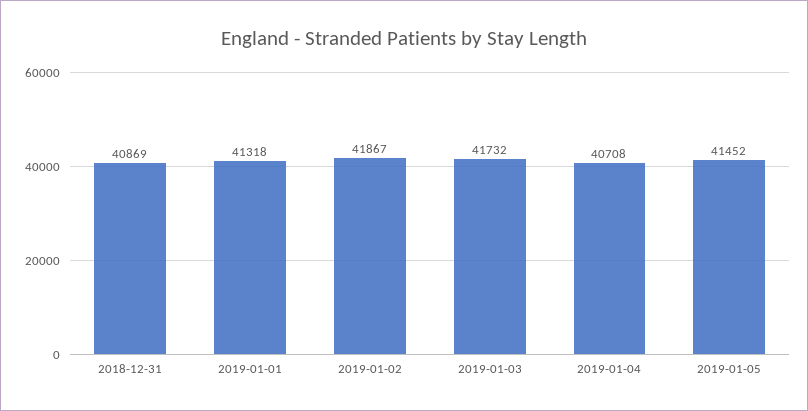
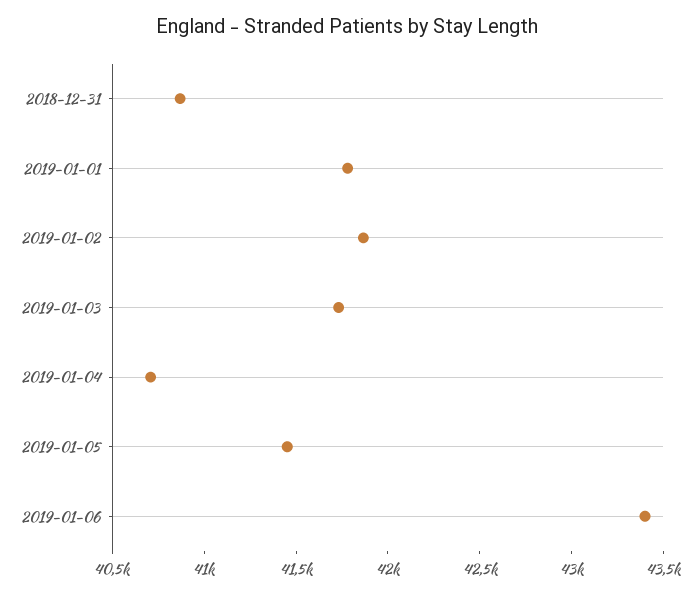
2019-01-01: 41318 -> 41800
2019-01-06: none -> 43400

